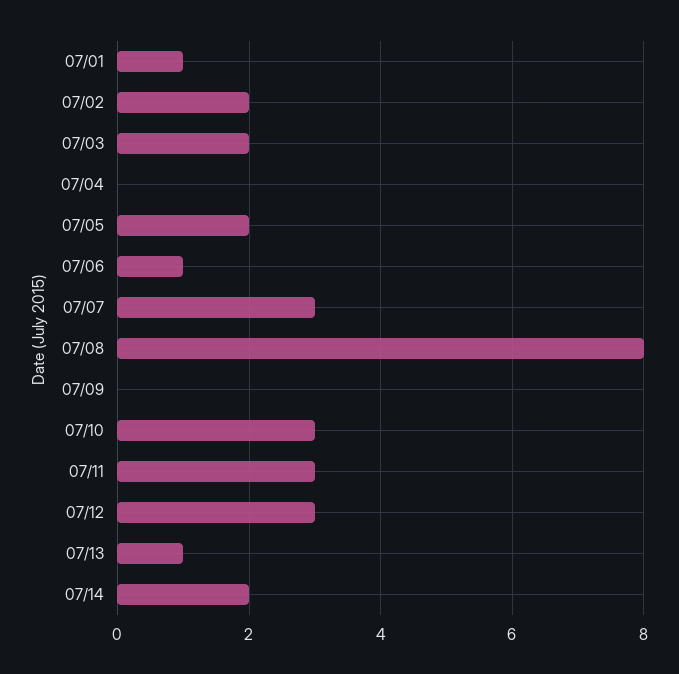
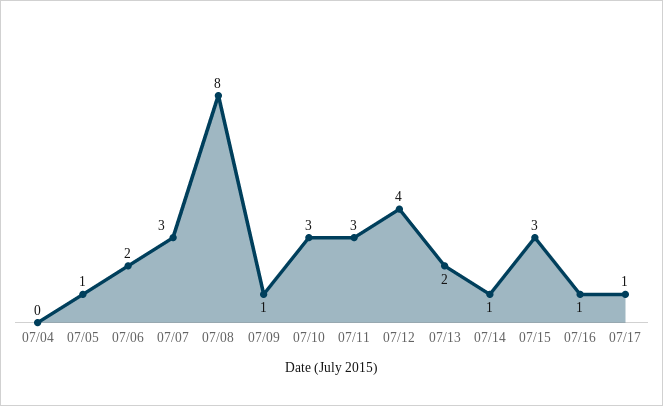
07/01: 1 -> none
07/02: 2 -> none
07/03: 2 -> none
07/05: 2 -> 1
07/06: 1 -> 2
07/09: 0 -> 1
07/12: 3 -> 4
07/13: 1 -> 2
07/14: 2 -> 1
07/15: none -> 3
07/16: none -> 1
07/17: none -> 1

